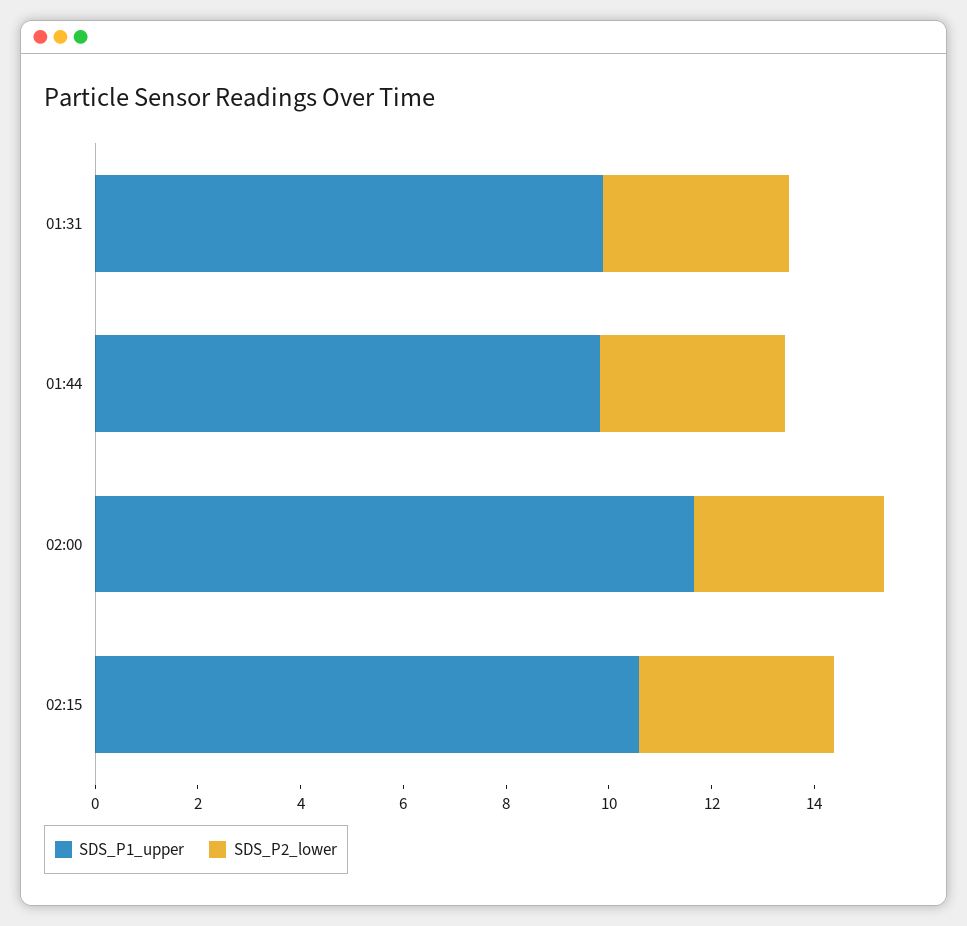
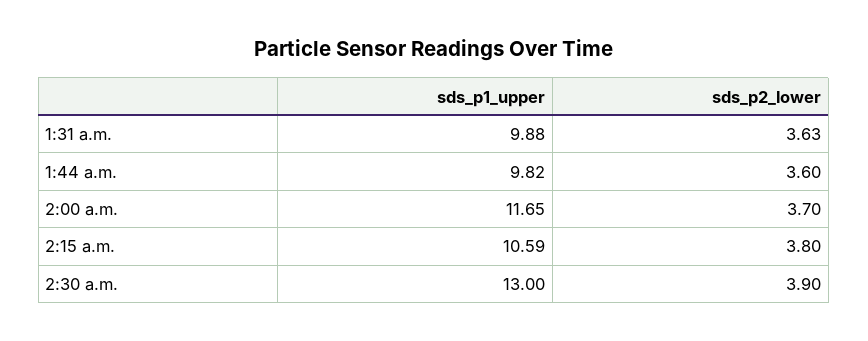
SDS_P1_upper, 2:30 a.m.: none -> 13
SDS_P2_lower, 2:30 a.m.: none -> 3.9

